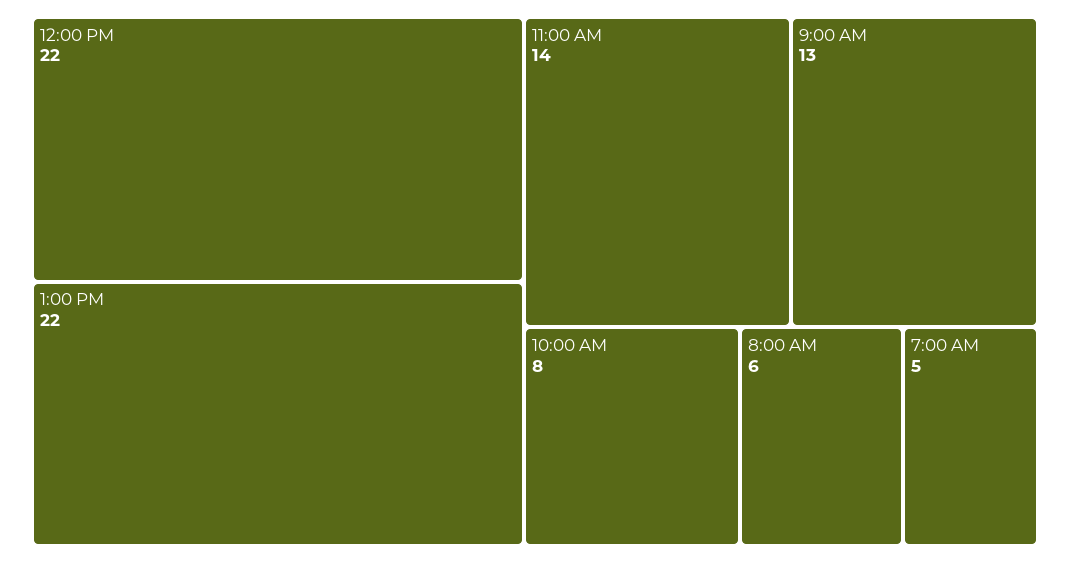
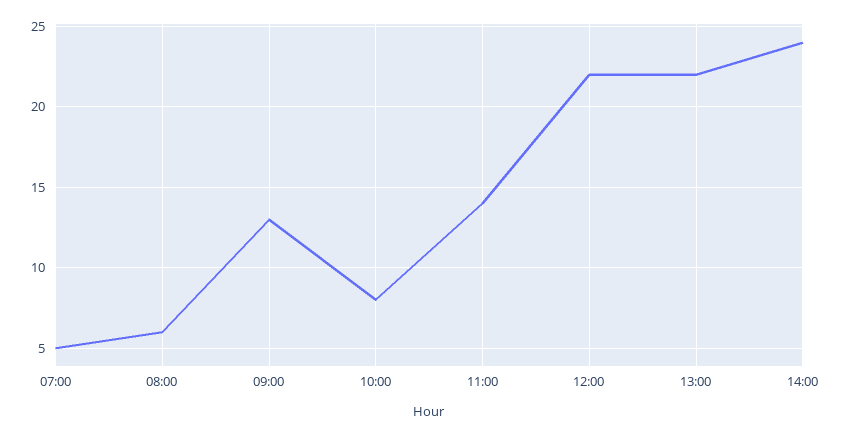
14:00: none -> 24

